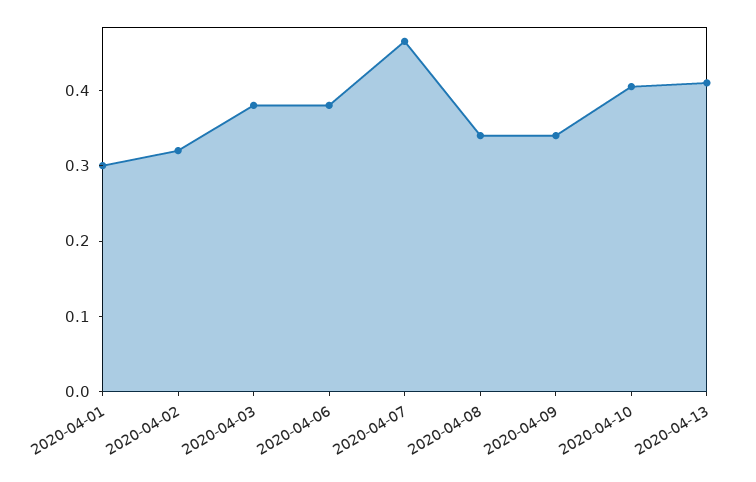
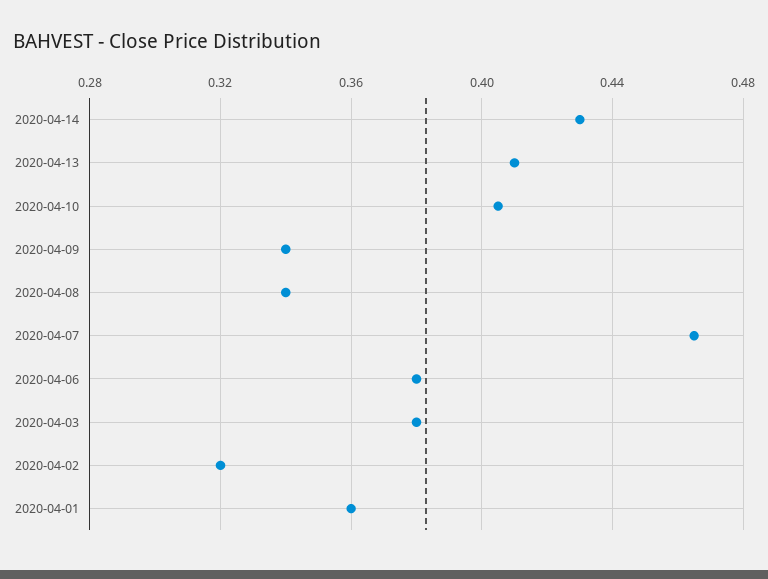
2020-04-01: 0.3 -> 0.36
2020-04-14: none -> 0.43

